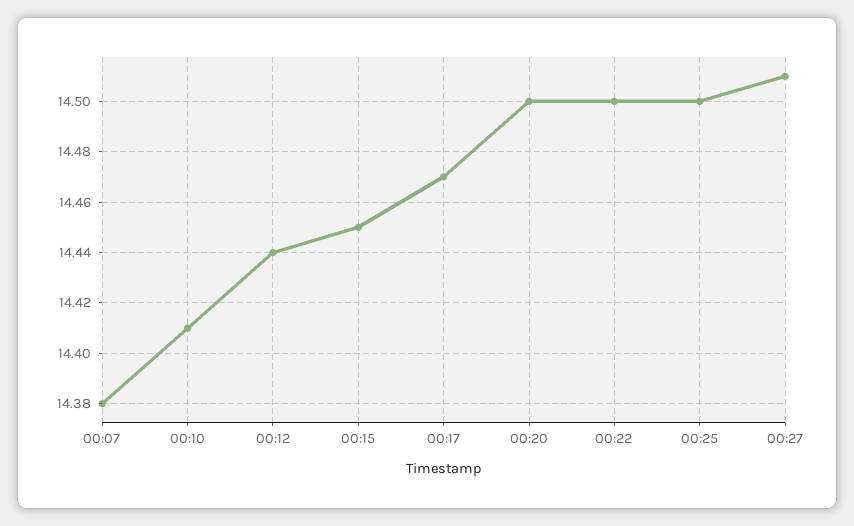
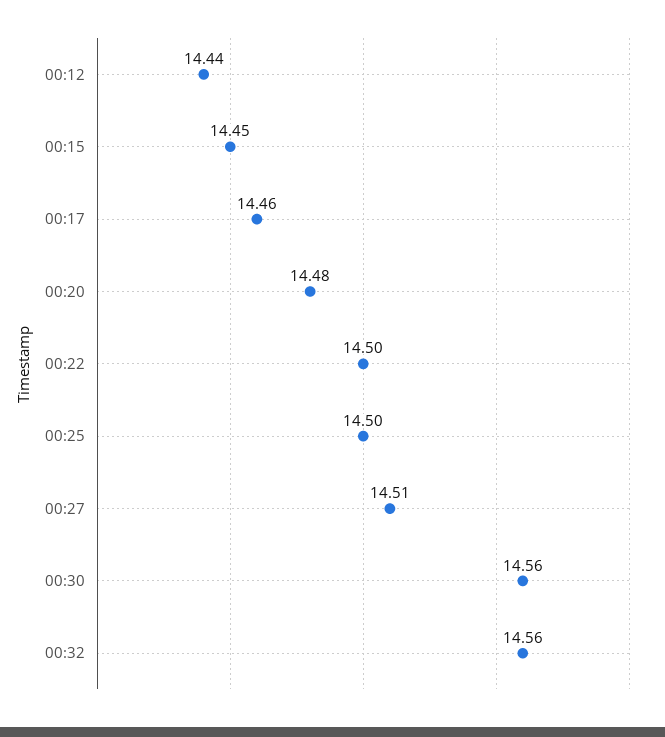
00:07: 14.38 -> none
00:10: 14.41 -> none
00:17: 14.47 -> 14.46
00:20: 14.5 -> 14.48
00:30: none -> 14.56
00:32: none -> 14.56

